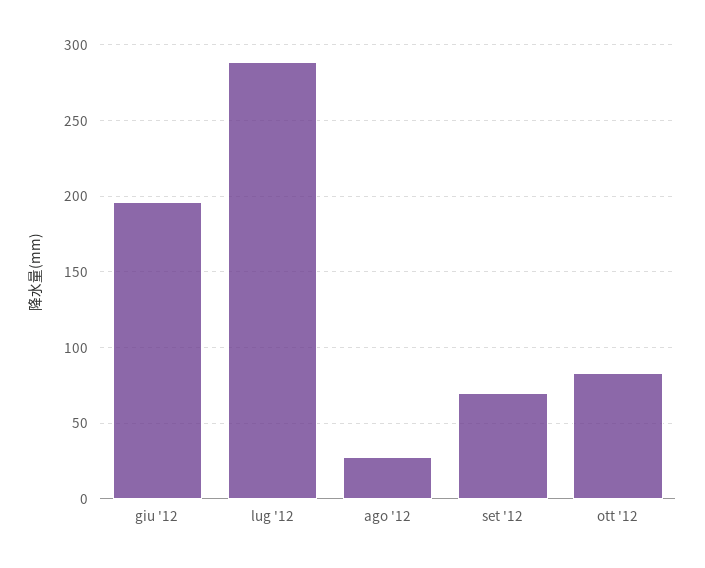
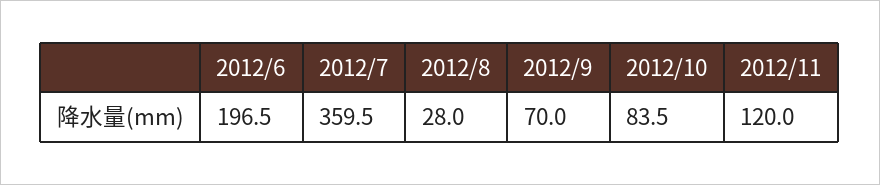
lug '12: 290 -> 359.5
2012/11: none -> 120

